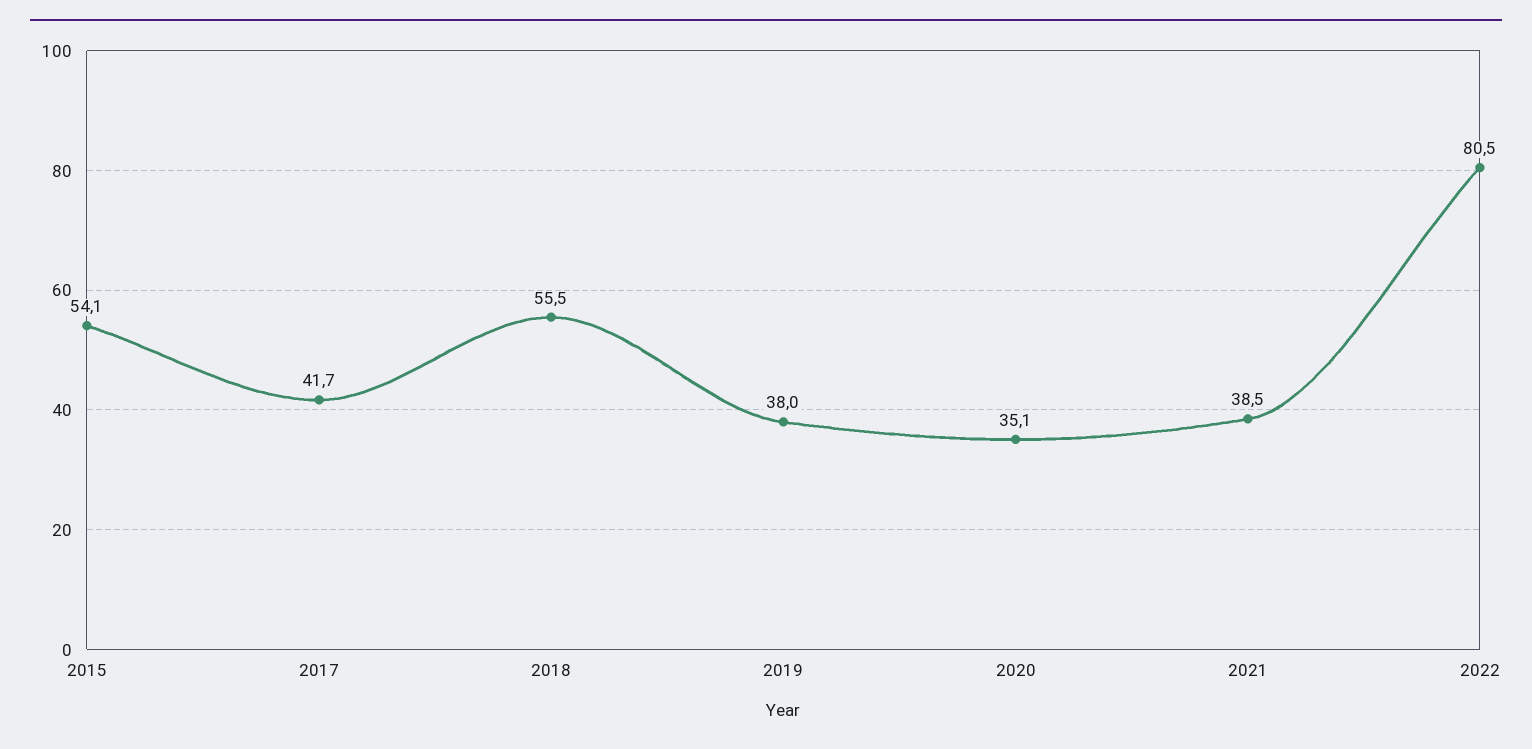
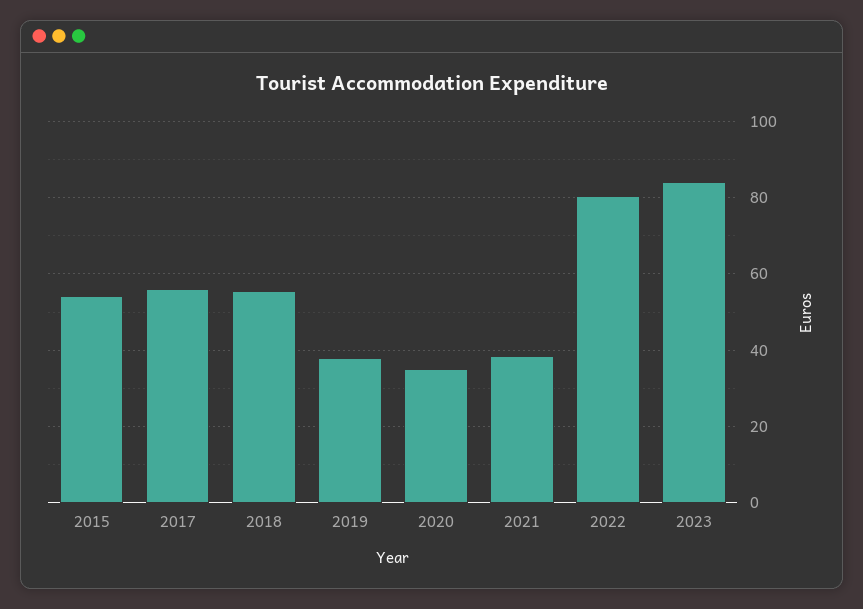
2017: 41.7 -> 56
2023: none -> 84

